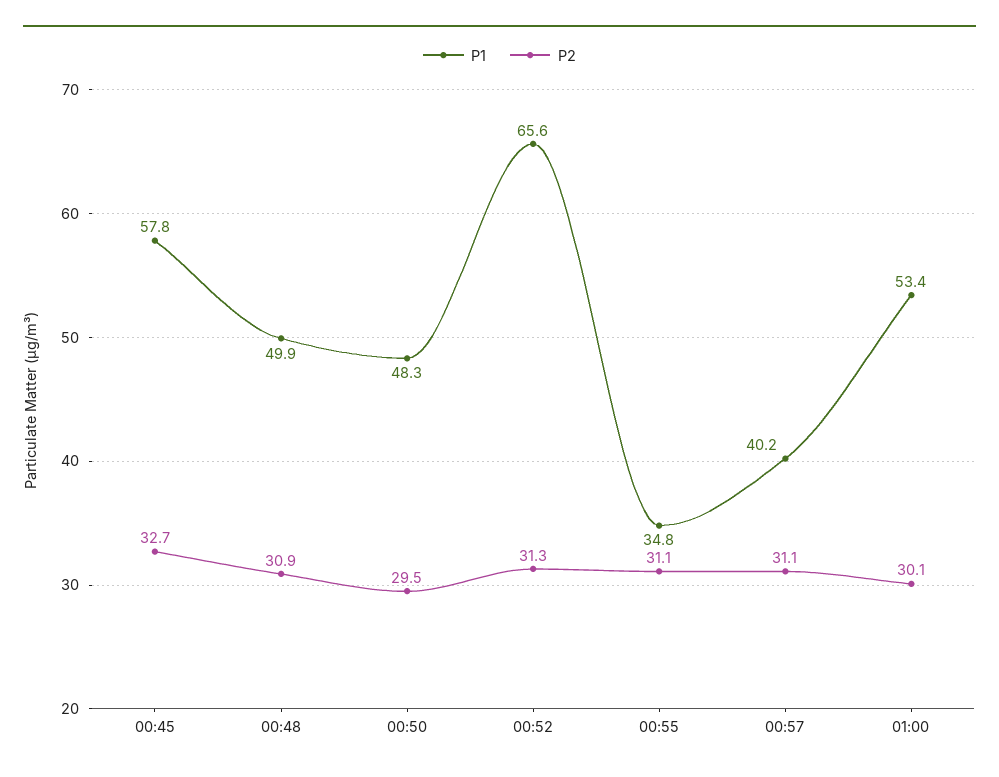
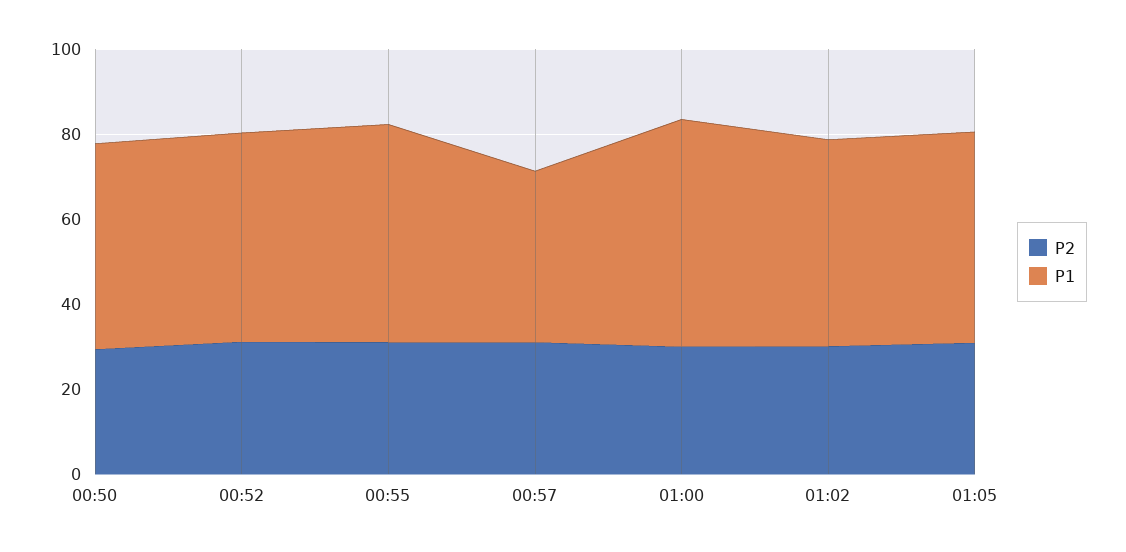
P1, 00:45: 57.8 -> none
P2, 00:45: 32.7 -> none
P1, 00:48: 49.9 -> none
P2, 00:48: 30.9 -> none
P1, 00:52: 65.6 -> 50
P1, 00:55: 34.8 -> 50
P2, 01:02: none -> 30
P1, 01:02: none -> 50
P2, 01:05: none -> 30
P1, 01:05: none -> 50

